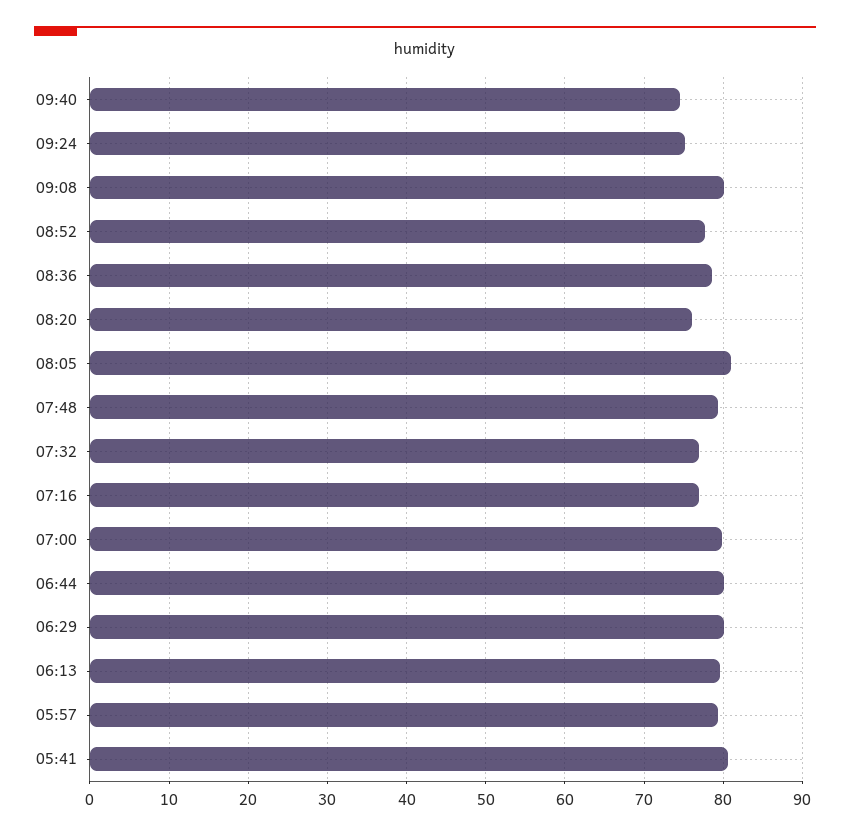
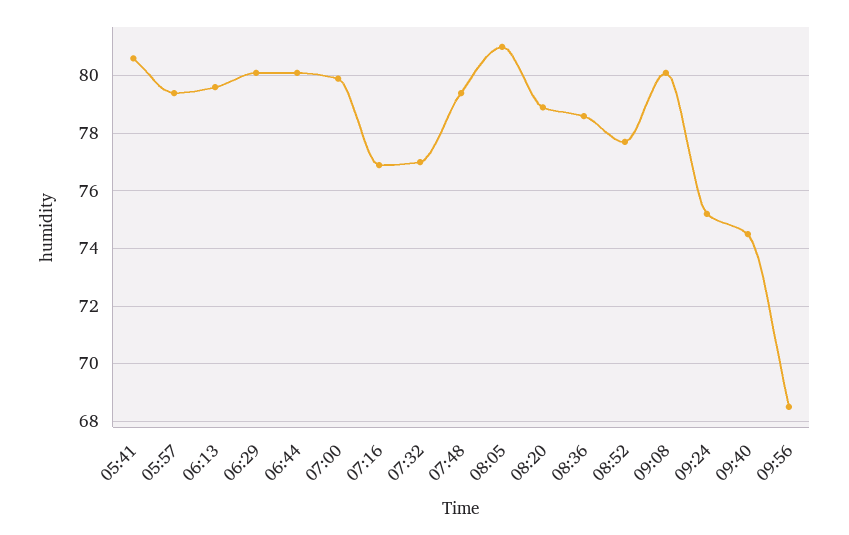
08:20: 76 -> 79
09:56: none -> 68.5

